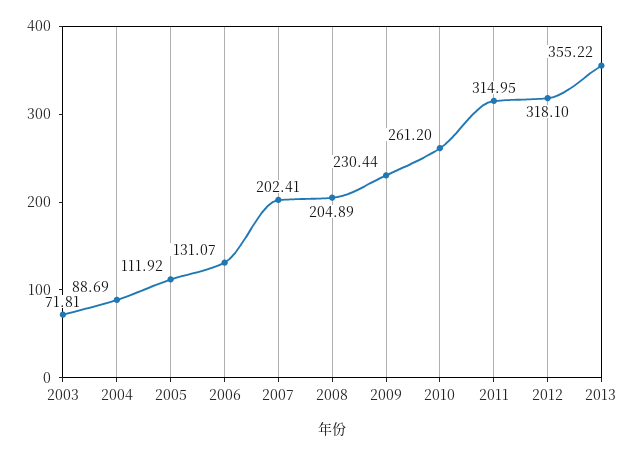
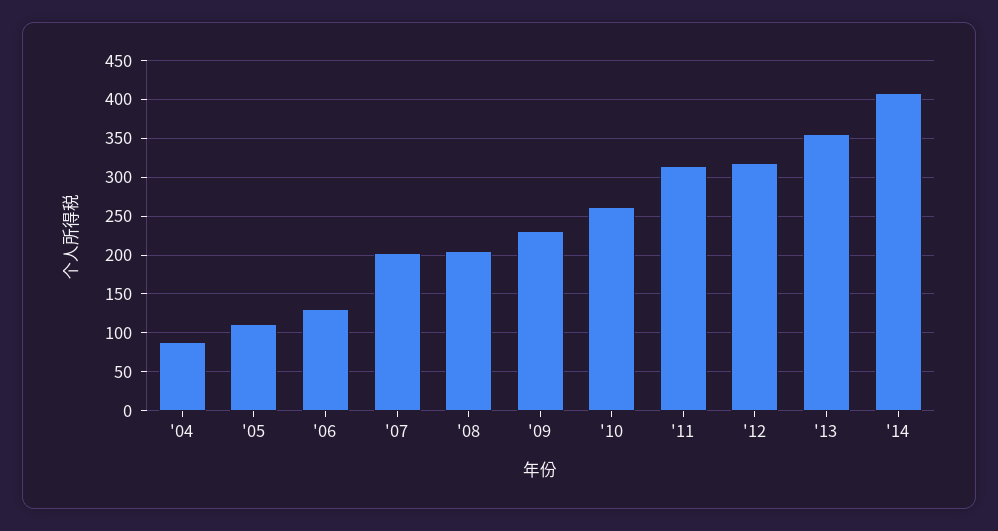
2003: 71.81 -> none
'14: none -> 410

